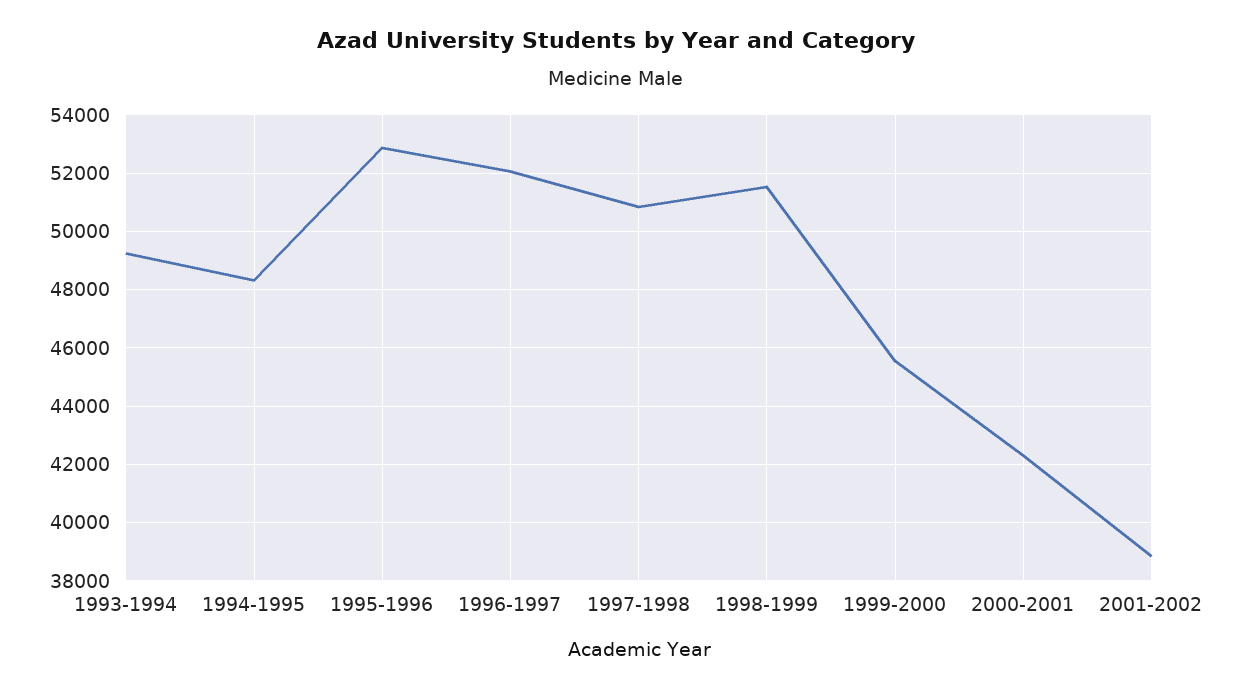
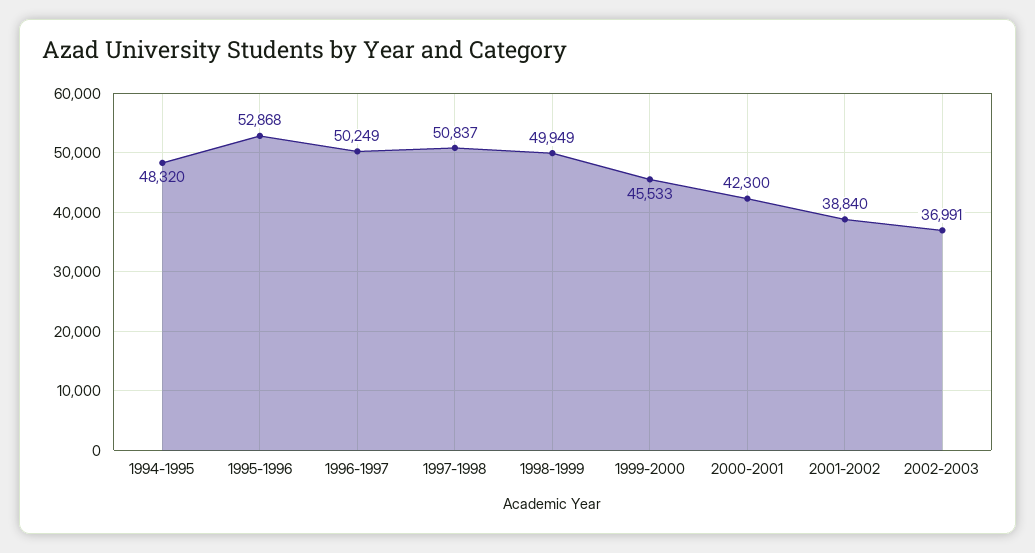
1993-1994: 49250 -> none
1996-1997: 52000 -> 50249
1998-1999: 51500 -> 49949
2002-2003: none -> 36991

